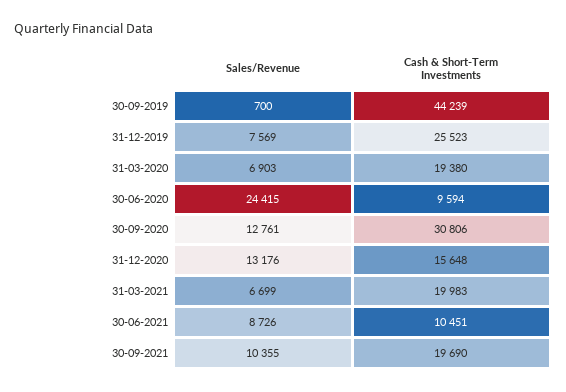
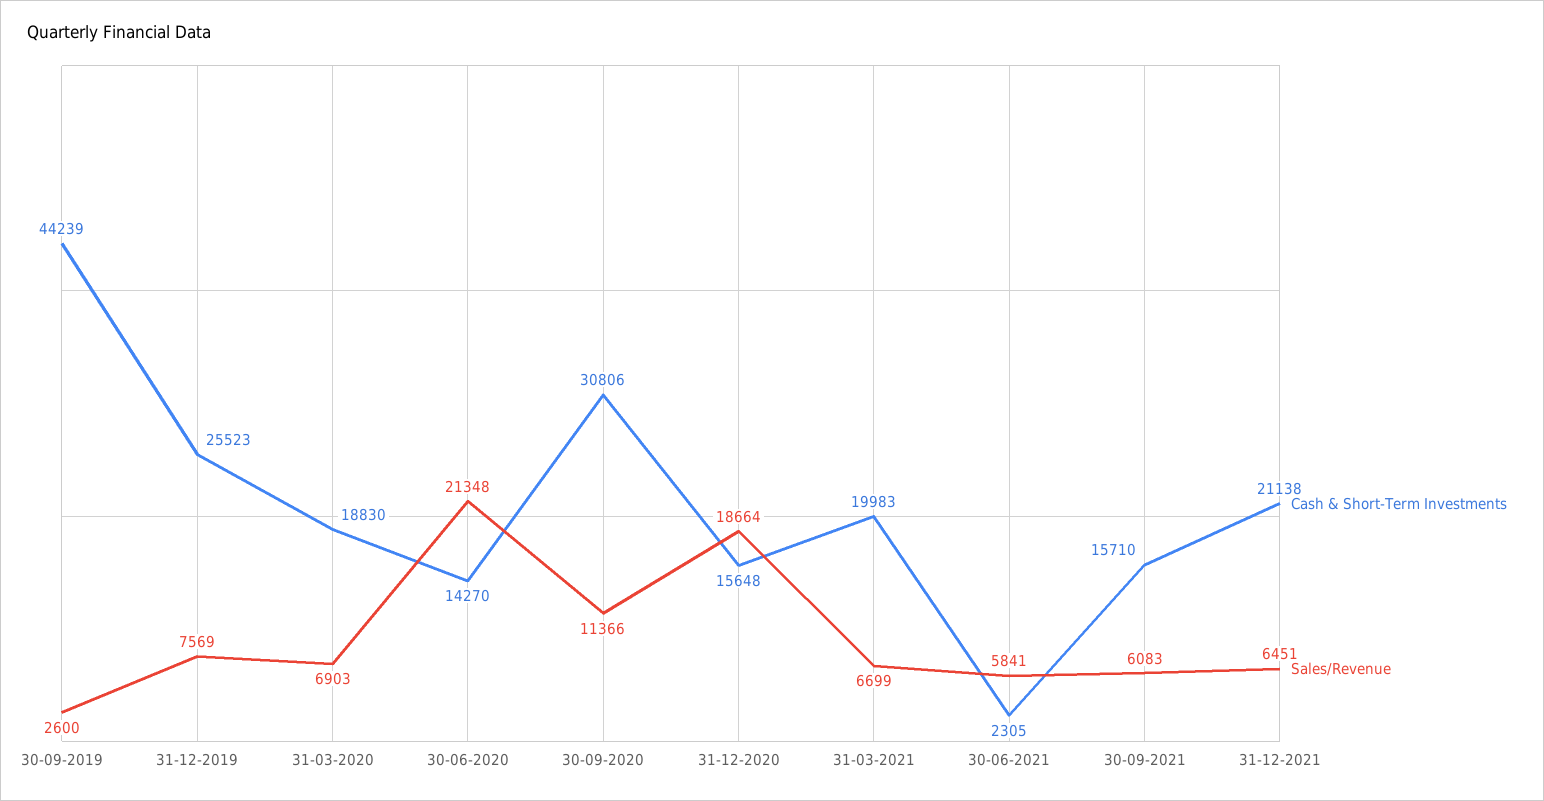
Sales/Revenue, 30-09-2019: 700 -> 2600
Cash & Short-Term Investments, 31-03-2020: 19380 -> 18830
Sales/Revenue, 30-06-2020: 24415 -> 21348
Cash & Short-Term Investments, 30-06-2020: 9594 -> 14270
Sales/Revenue, 30-09-2020: 12761 -> 11366
Sales/Revenue, 31-12-2020: 13176 -> 18664
Sales/Revenue, 30-06-2021: 8726 -> 5841
Cash & Short-Term Investments, 30-06-2021: 10451 -> 2305
Sales/Revenue, 30-09-2021: 10355 -> 6083
Cash & Short-Term Investments, 30-09-2021: 19690 -> 15710
Cash & Short-Term Investments, 31-12-2021: none -> 21138
Sales/Revenue, 31-12-2021: none -> 6451

